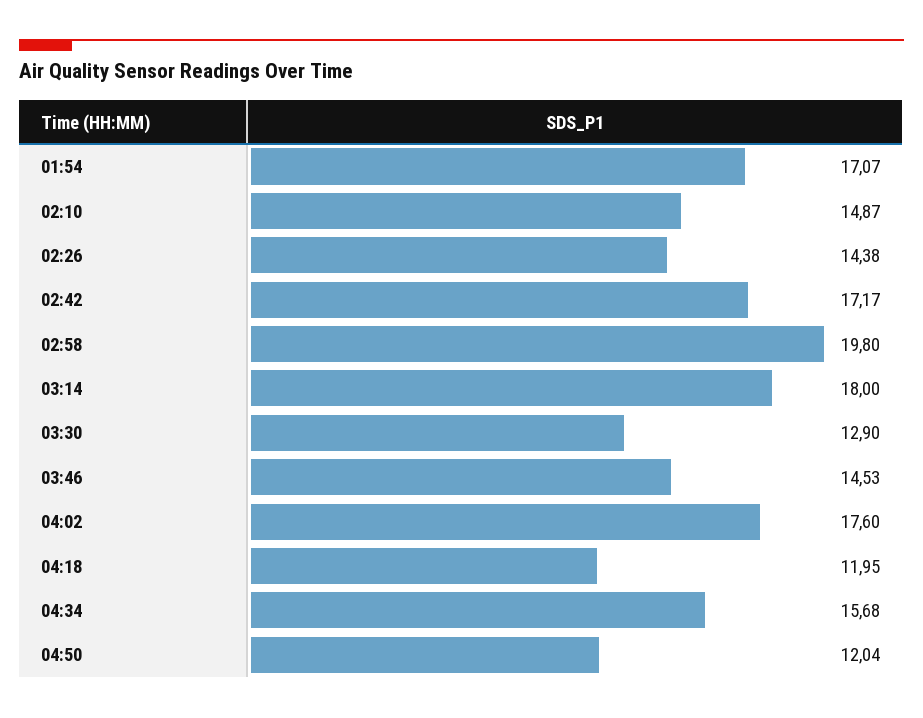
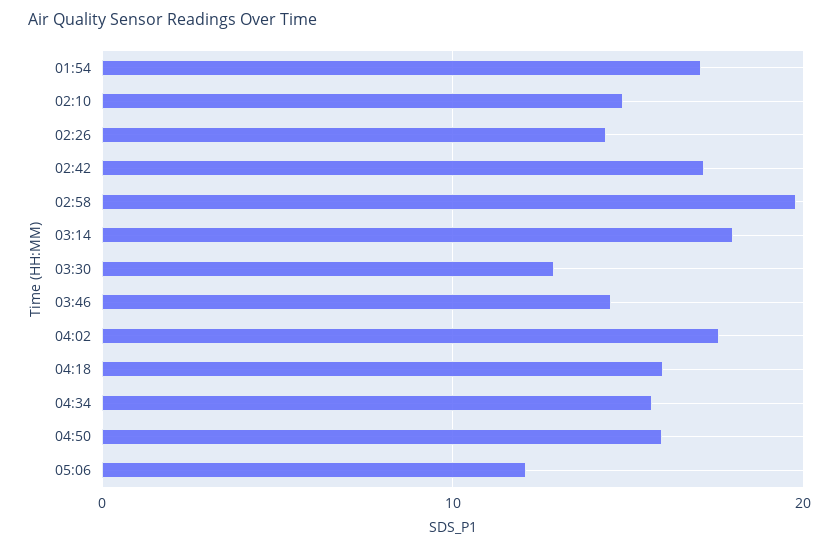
04:18: 11.95 -> 16
04:50: 12.04 -> 16
05:06: none -> 12

